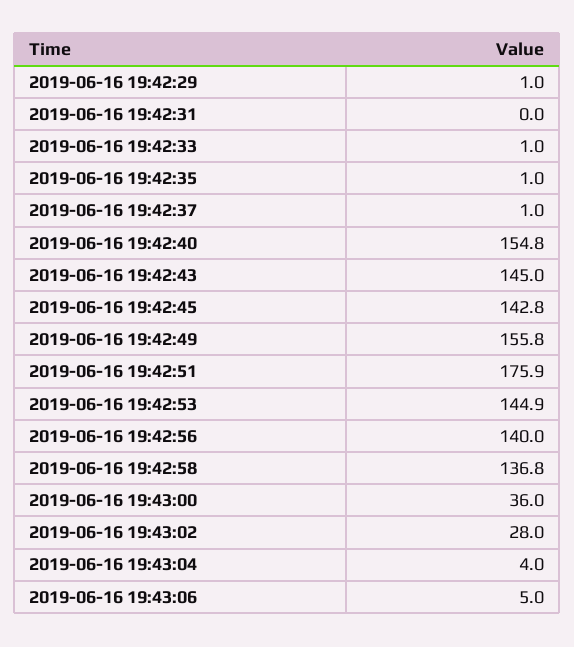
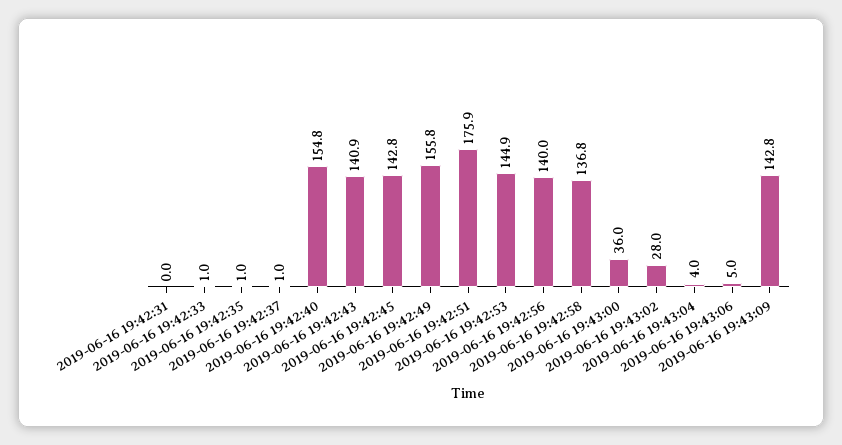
2019-06-16 19:42:29: 1 -> none
2019-06-16 19:42:43: 145 -> 140.9
2019-06-16 19:43:09: none -> 142.8

